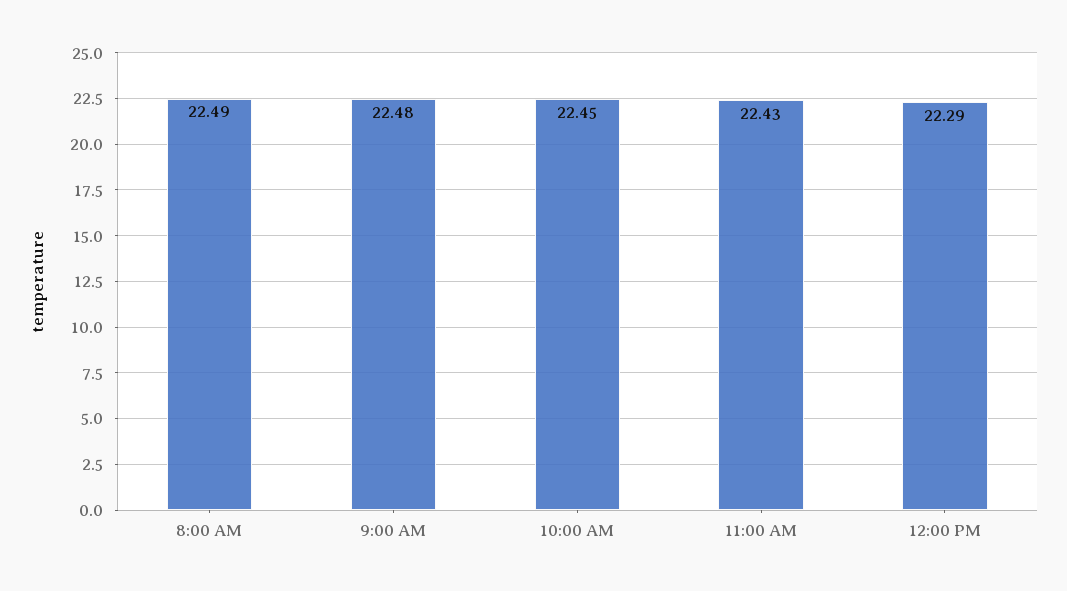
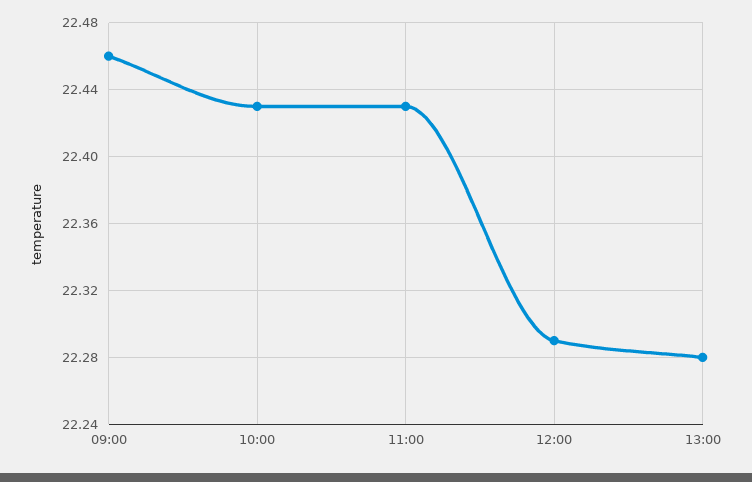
8:00 AM: 22.49 -> none
9:00 AM: 22.48 -> 22.46
10:00 AM: 22.45 -> 22.43
13:00: none -> 22.28

